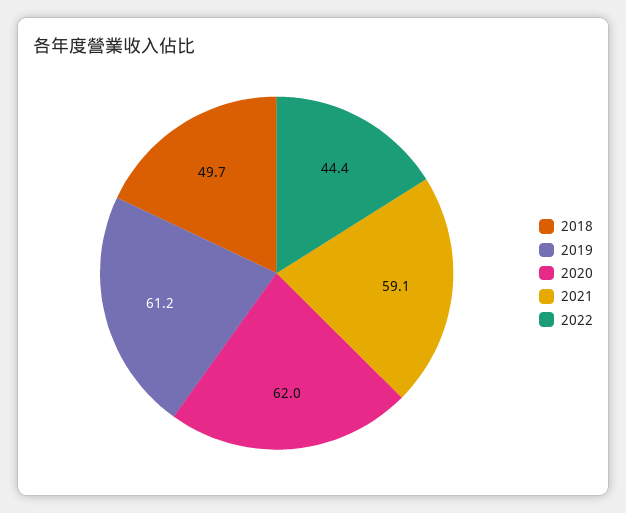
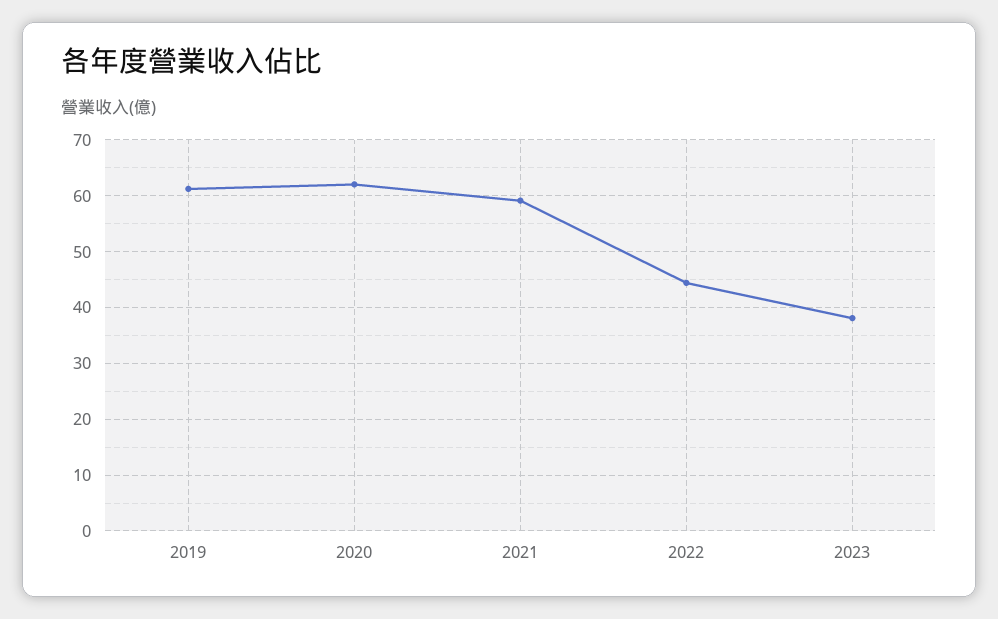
2018: 49.7 -> none
2023: none -> 38

